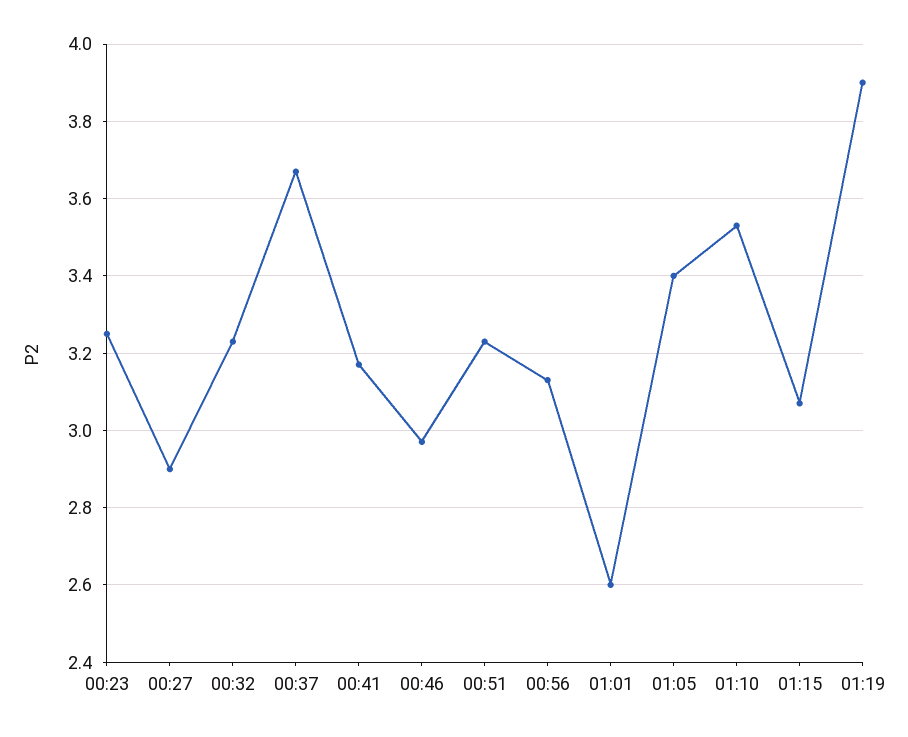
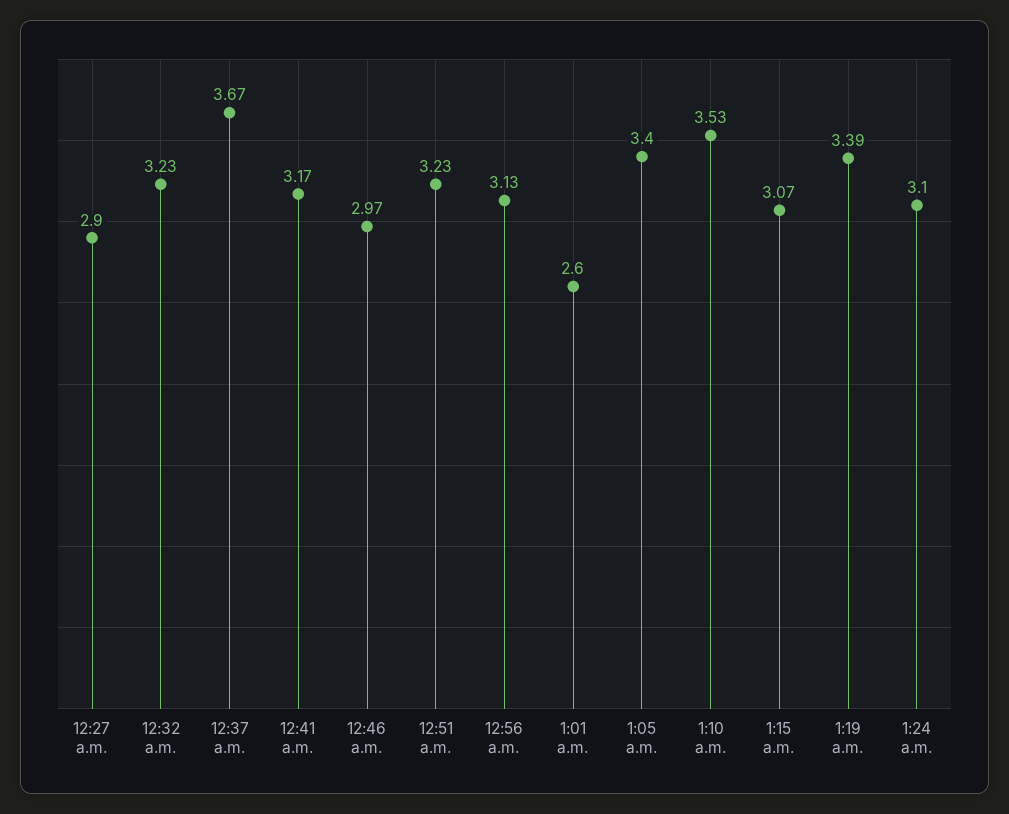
00:23: 3.25 -> none
01:19: 3.9 -> 3.39
1:24 a.m.: none -> 3.1

